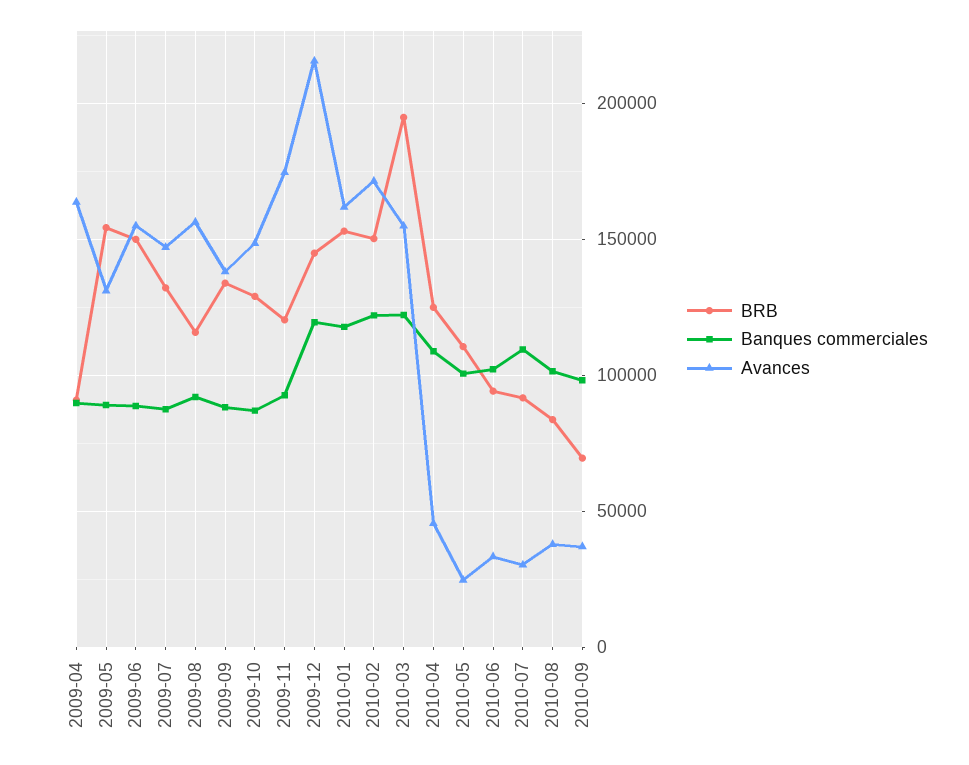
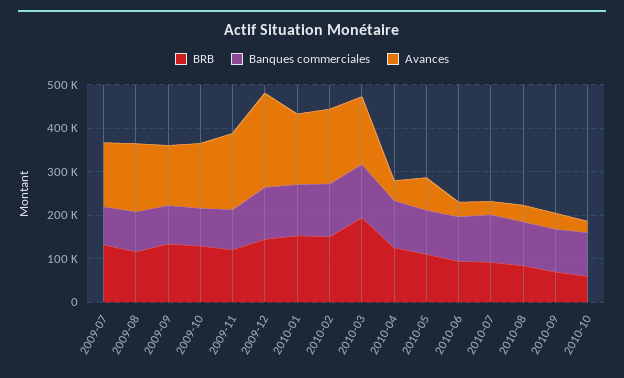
BRB, 2009-04: 90000 -> none
Banques commerciales, 2009-04: 90000 -> none
Avances, 2009-04: 165000 -> none
BRB, 2009-05: 155000 -> none
Banques commerciales, 2009-05: 90000 -> none
Avances, 2009-05: 130000 -> none
BRB, 2009-06: 150000 -> none
Banques commerciales, 2009-06: 90000 -> none
Avances, 2009-06: 155000 -> none
Avances, 2010-05: 25000 -> 80000
BRB, 2010-10: none -> 60000
Banques commerciales, 2010-10: none -> 100000
Avances, 2010-10: none -> 20000

